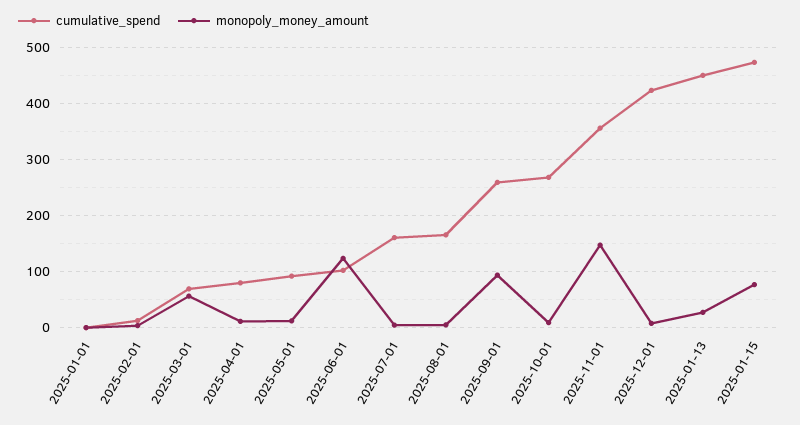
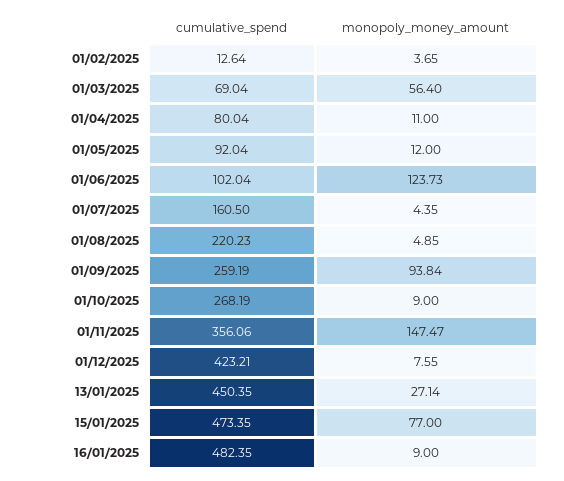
cumulative_spend, 2025-01-01: 0 -> none
monopoly_money_amount, 2025-01-01: 0 -> none
cumulative_spend, 2025-08-01: 160 -> 220.23
cumulative_spend, 16/01/2025: none -> 482.35
monopoly_money_amount, 16/01/2025: none -> 9

